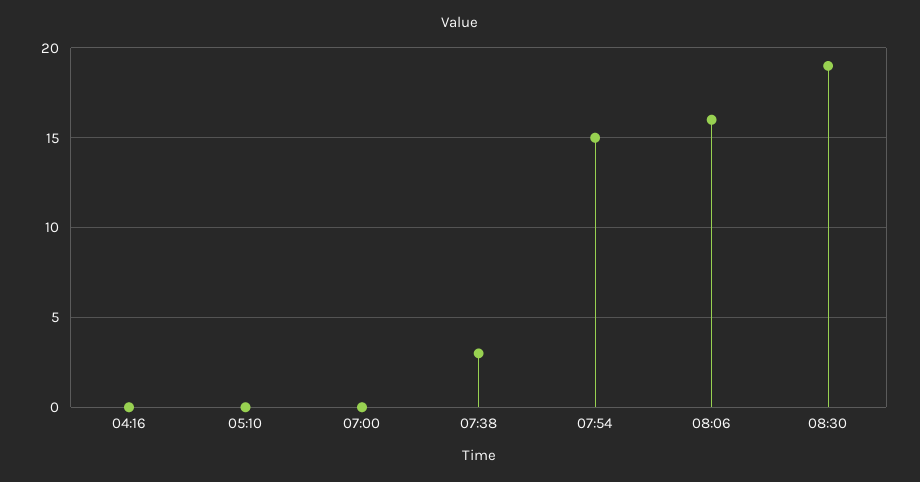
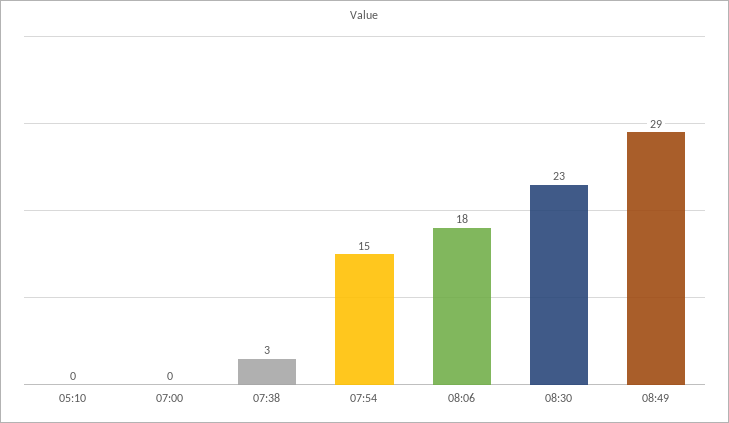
04:16: 0 -> none
08:06: 16 -> 18
08:30: 19 -> 23
08:49: none -> 29

